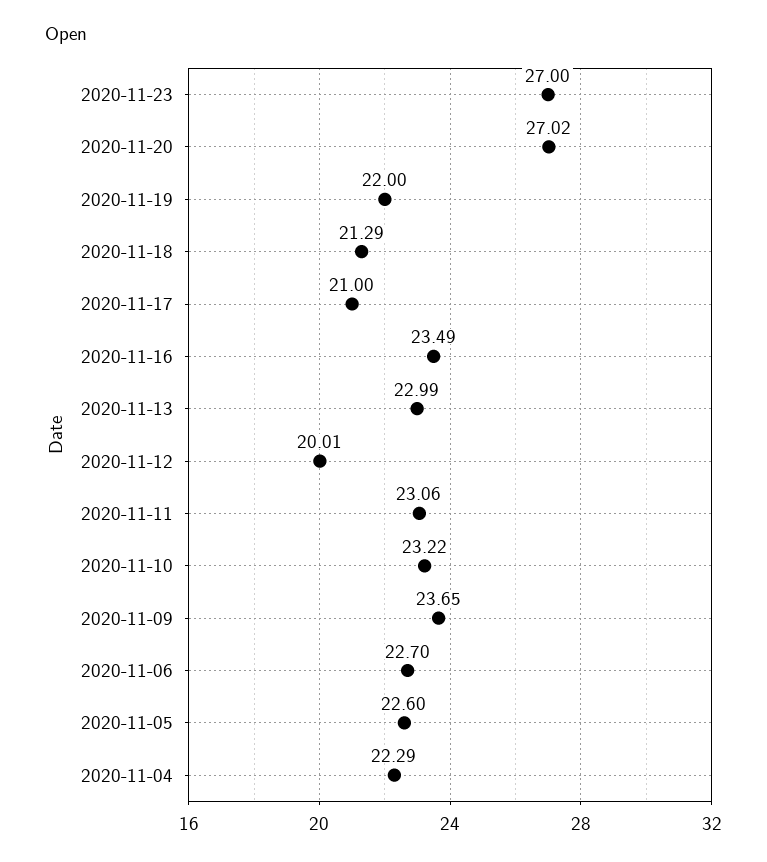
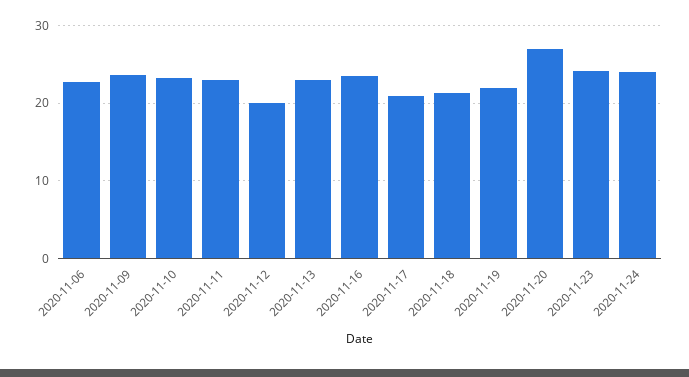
2020-11-23: 27 -> 24
2020-11-05: 22.6 -> none
2020-11-04: 22.29 -> none
2020-11-24: none -> 24

